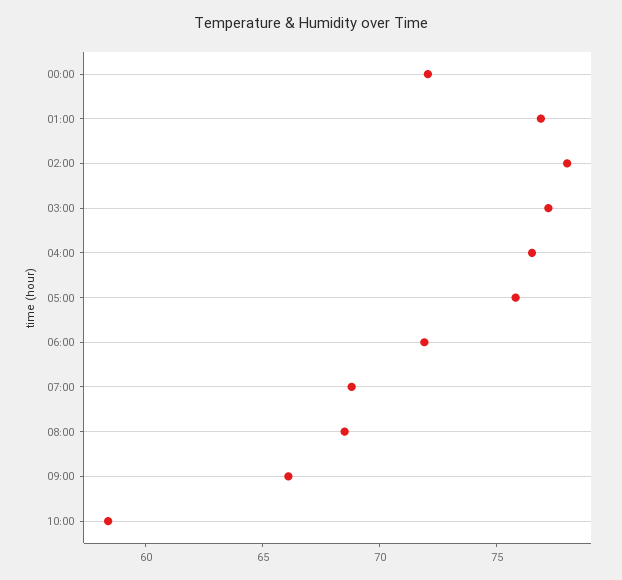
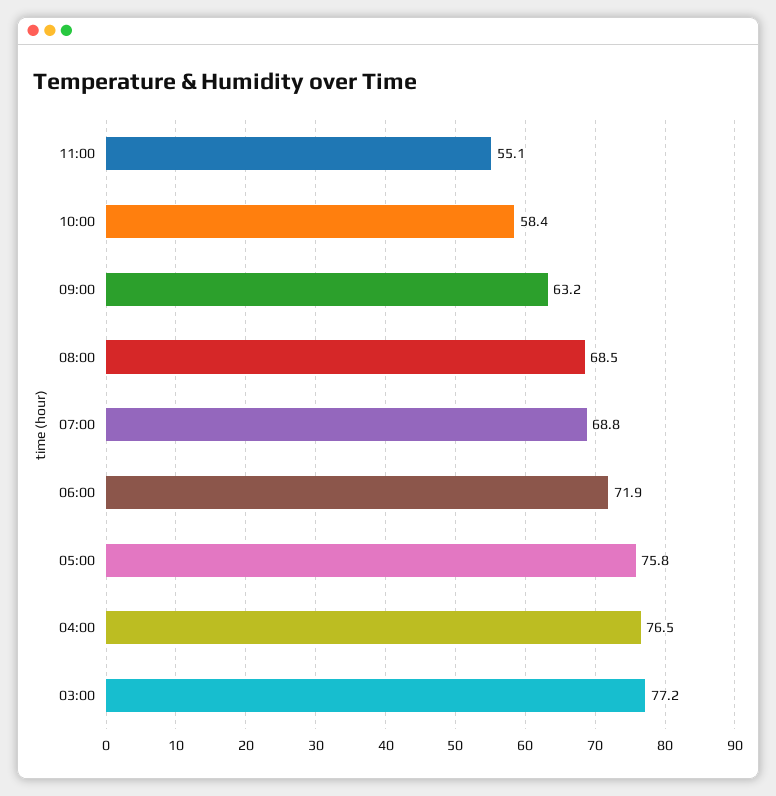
00:00: 72 -> none
01:00: 77 -> none
02:00: 78 -> none
09:00: 66 -> 63.2
11:00: none -> 55.1

